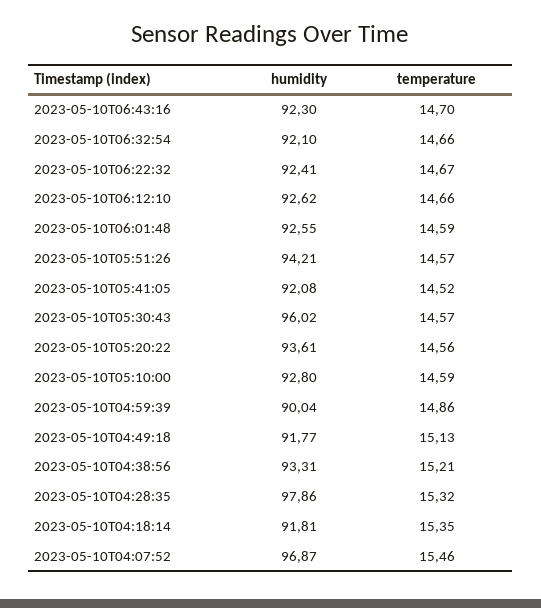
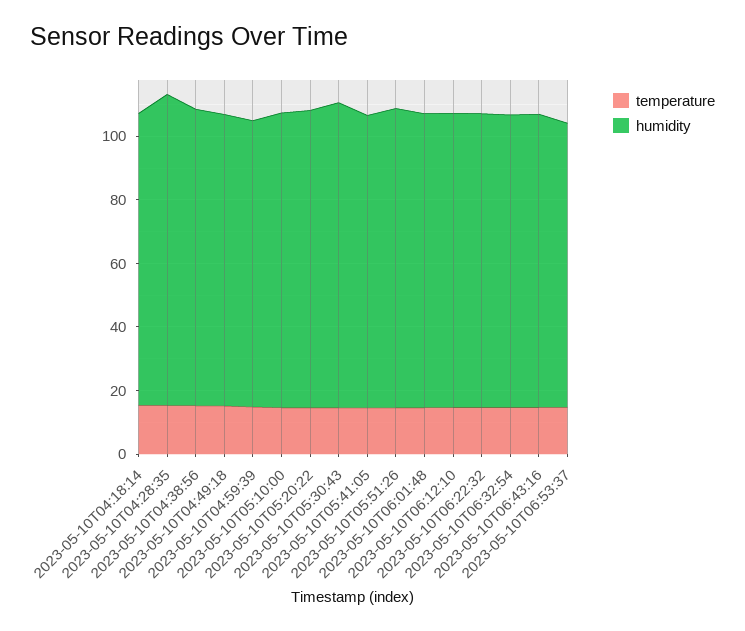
humidity, 2023-05-10T04:07:52: 96.87 -> none
temperature, 2023-05-10T04:07:52: 15.46 -> none
temperature, 2023-05-10T06:53:37: none -> 15
humidity, 2023-05-10T06:53:37: none -> 90

